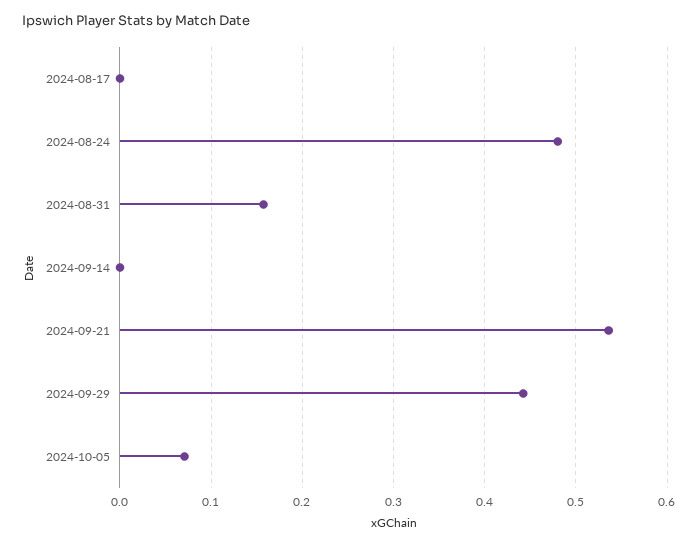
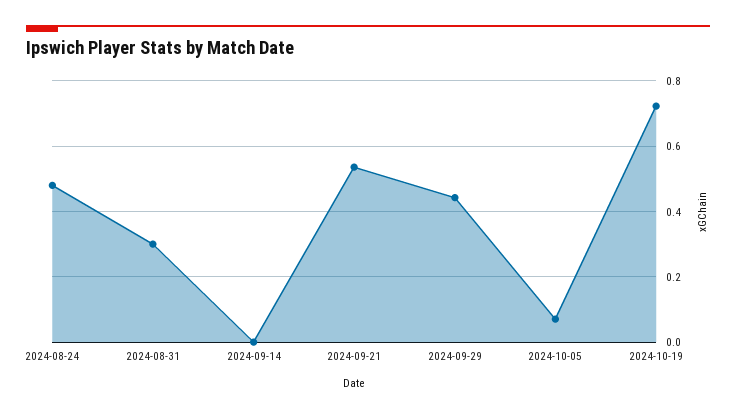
2024-08-17: 0 -> none
2024-08-31: 0.16 -> 0.3
2024-10-19: none -> 0.72

